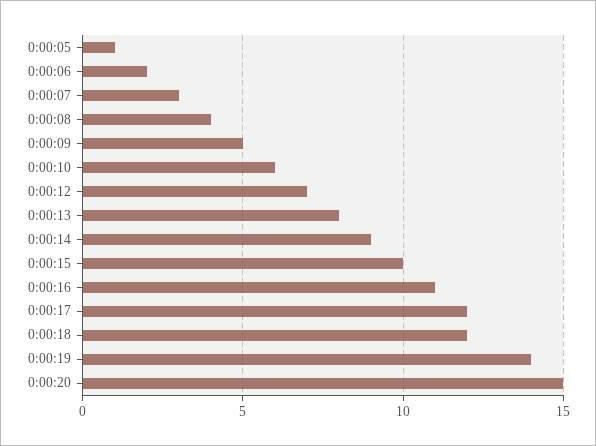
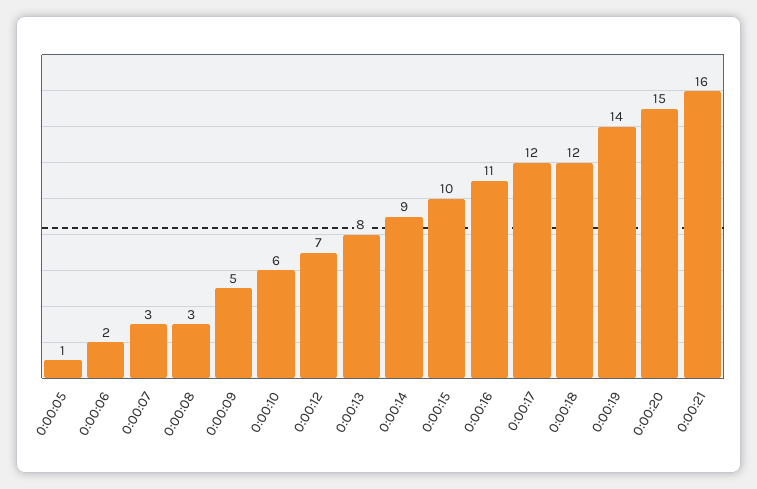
0:00:08: 4 -> 3
0:00:21: none -> 16

